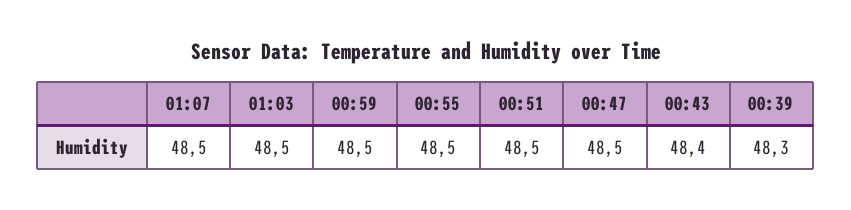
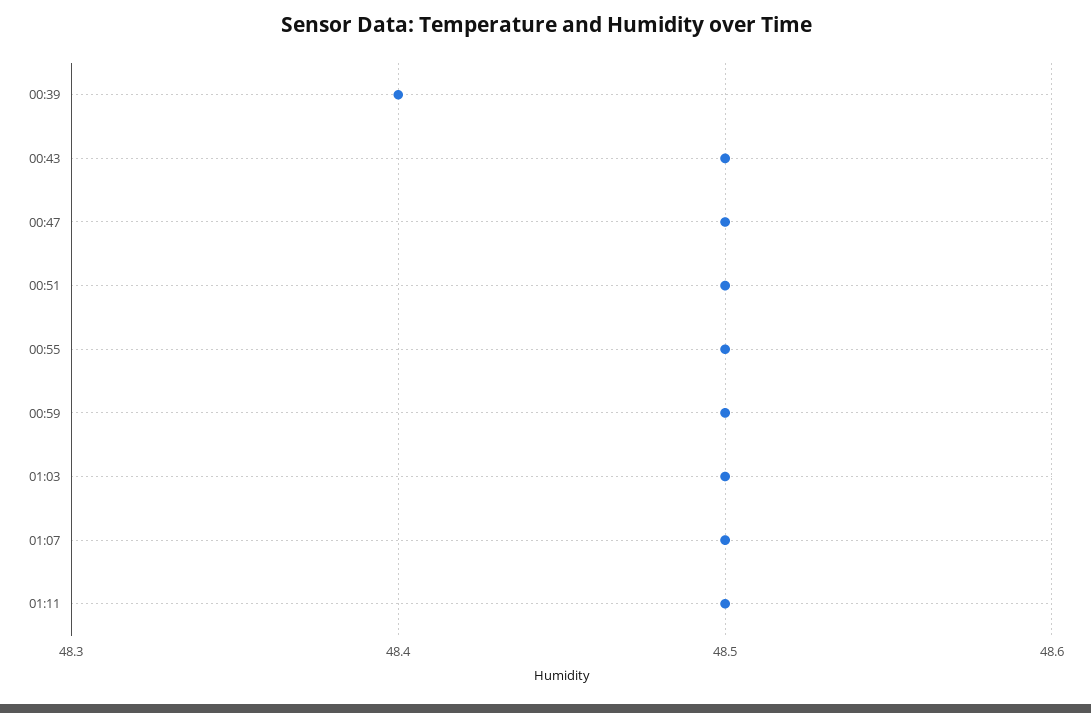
00:43: 48.4 -> 48.5
00:39: 48.3 -> 48.4
01:11: none -> 48.5

